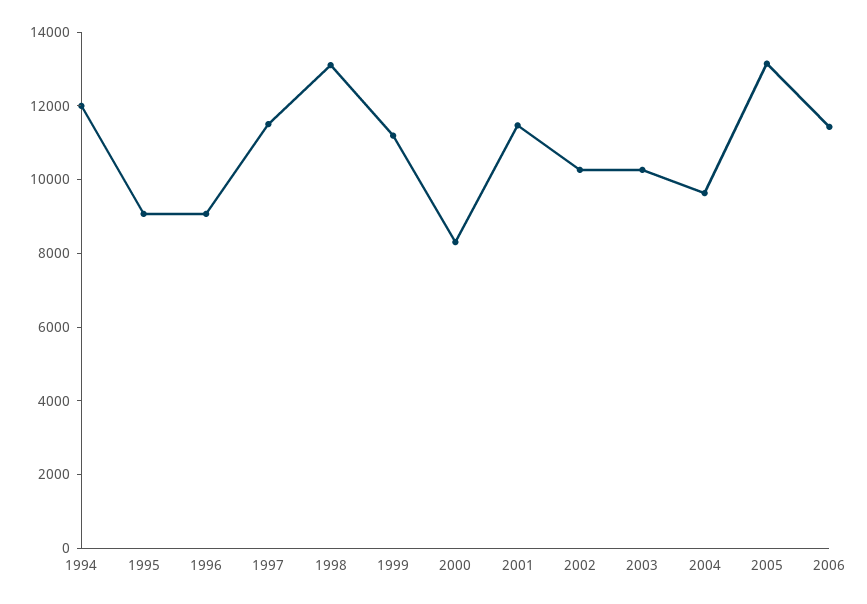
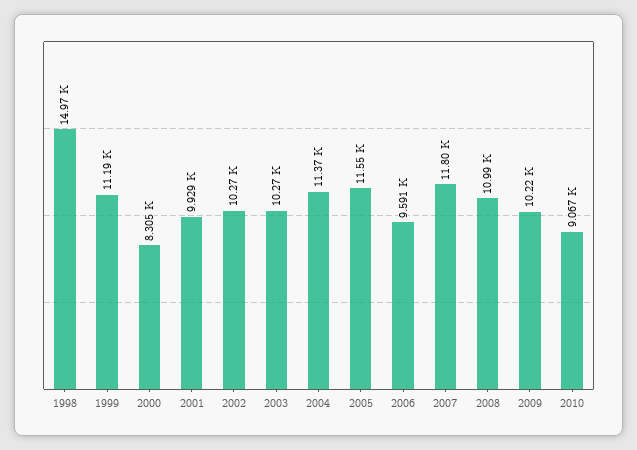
1994: 12000 -> none
1995: 9000 -> none
1996: 9000 -> none
1997: 11500 -> none
1998: 13000 -> 14970
2001: 11500 -> 9929
2004: 9500 -> 11370
2005: 13000 -> 11550
2006: 11500 -> 9591
2007: none -> 11800
2008: none -> 10990
2009: none -> 10220
2010: none -> 9067

